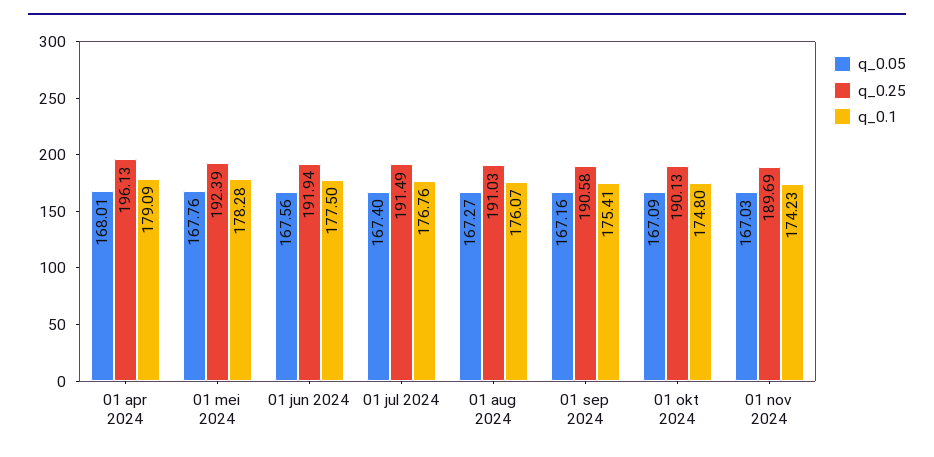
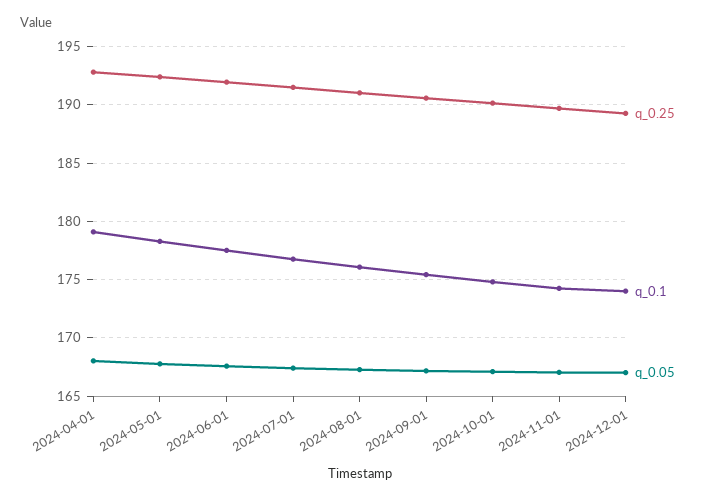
q_0.25, 01 apr 2024: 196.13 -> 193
q_0.25, 2024-12-01: none -> 189
q_0.1, 2024-12-01: none -> 174
q_0.05, 2024-12-01: none -> 167

